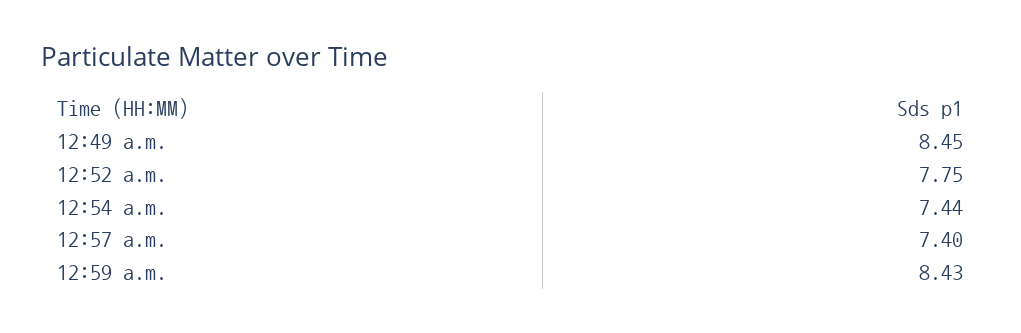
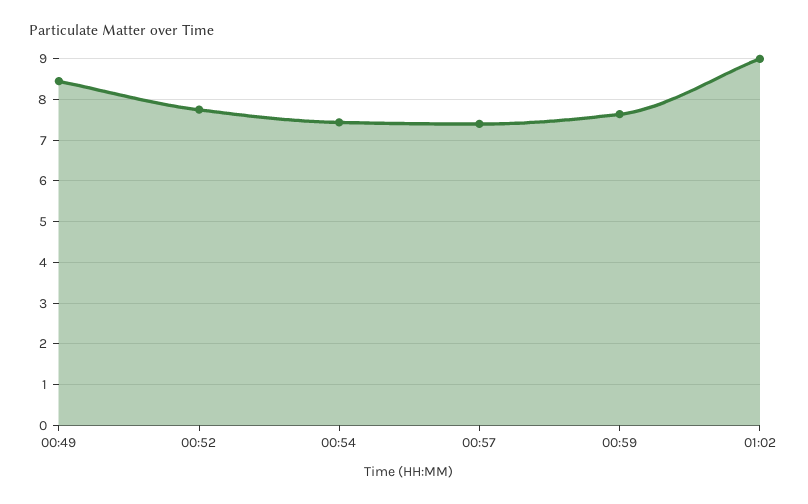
12:59 a.m.: 8.43 -> 7.6
01:02: none -> 9

